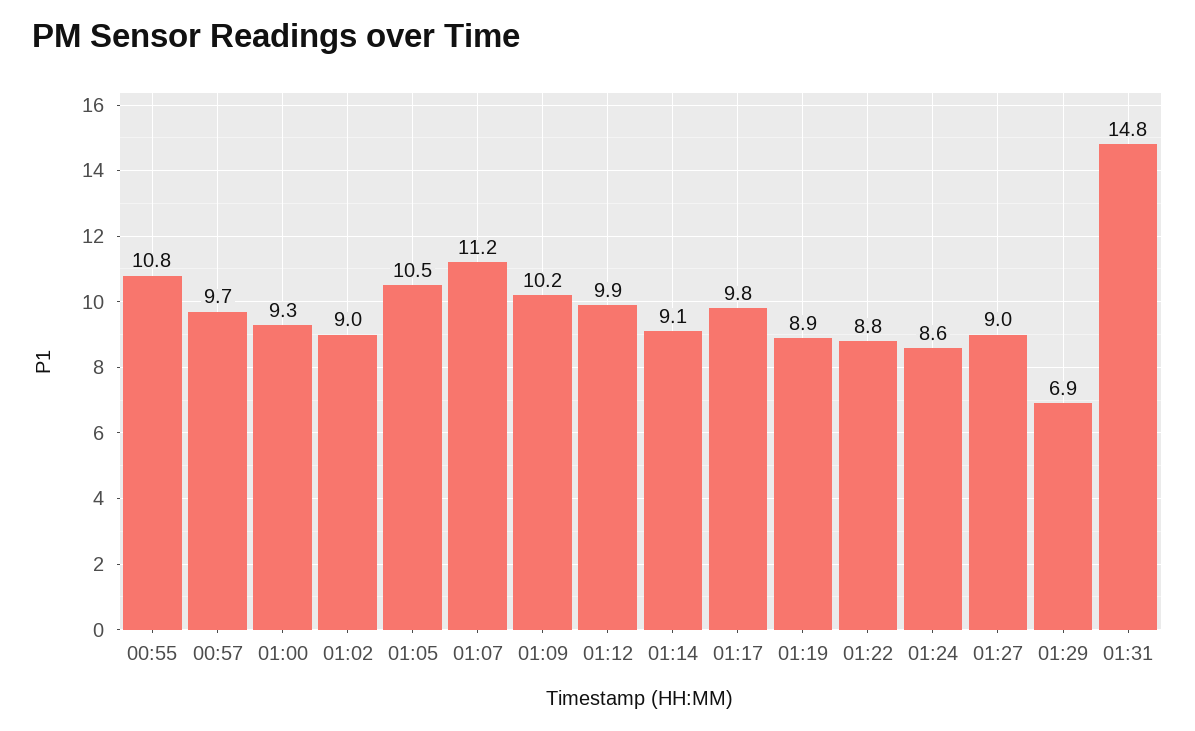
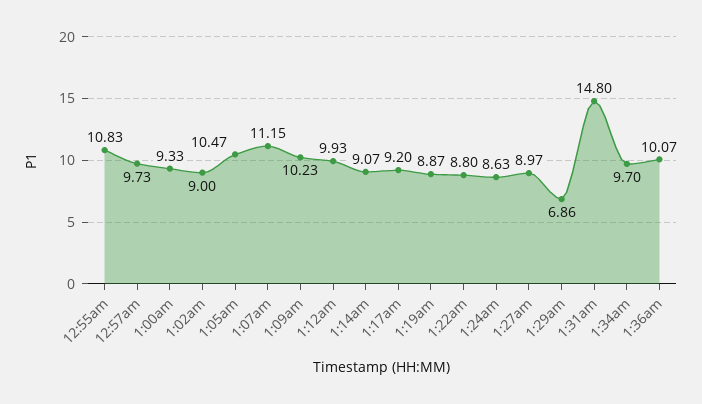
01:17: 9.8 -> 9.2
1:34am: none -> 9.7
1:36am: none -> 10.07

